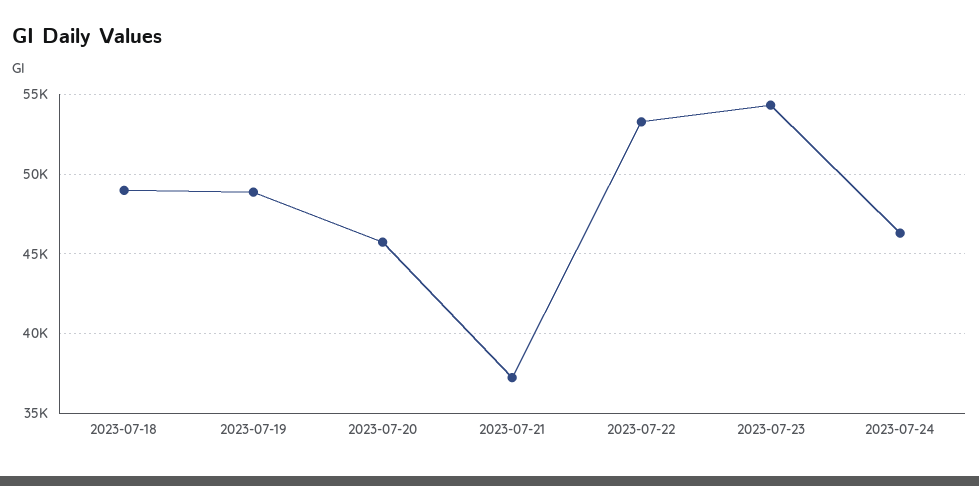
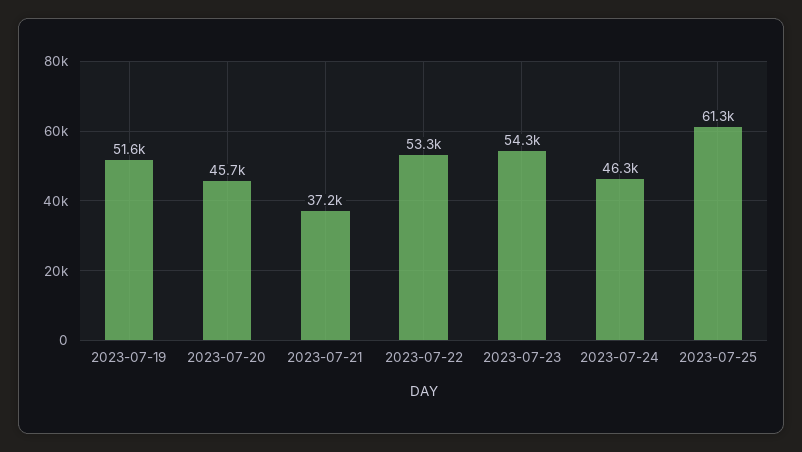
2023-07-18: 49000 -> none
2023-07-19: 49000 -> 51600
2023-07-25: none -> 61300

